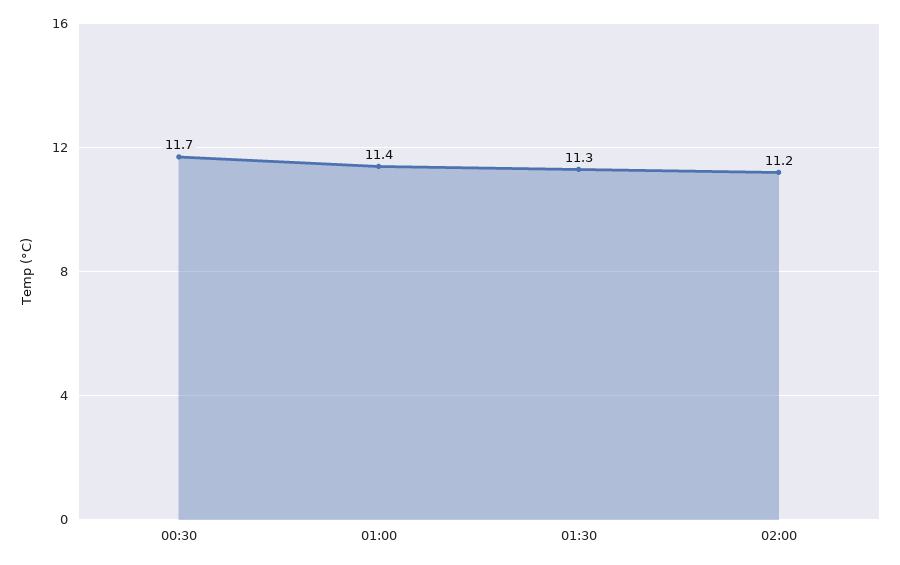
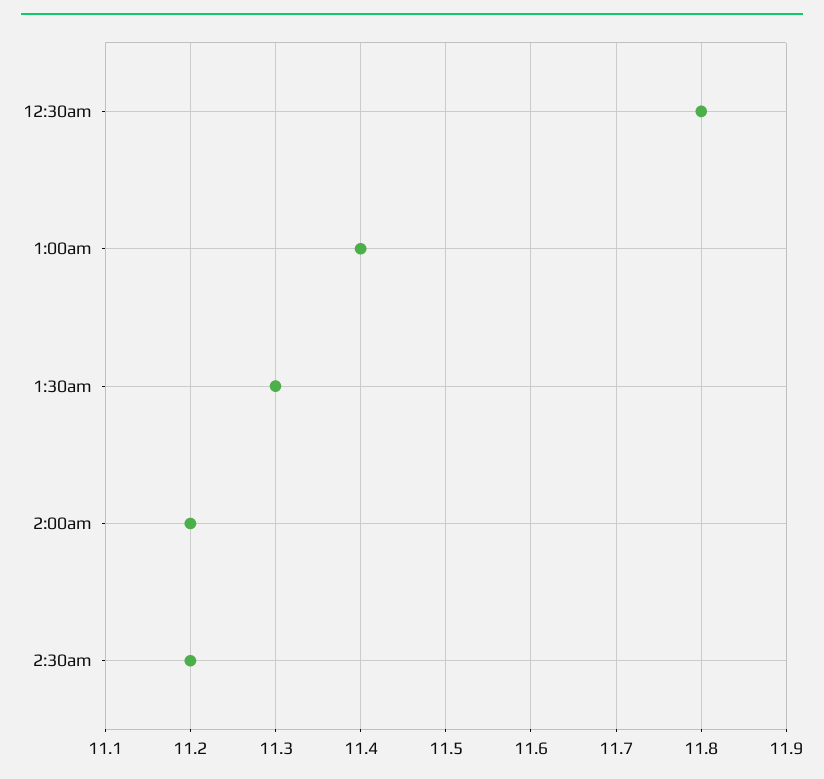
00:30: 11.7 -> 11.8
2:30am: none -> 11.2

